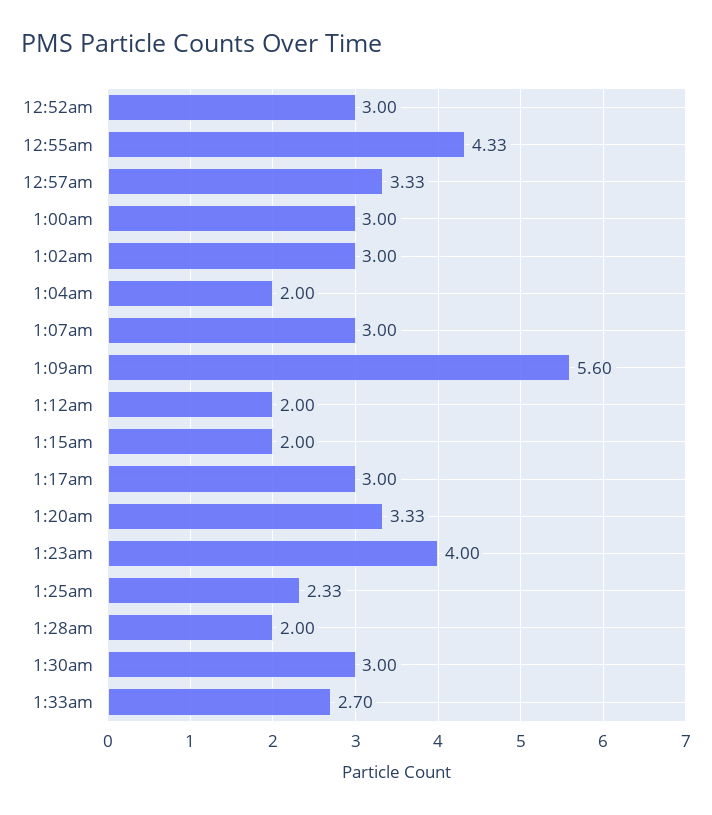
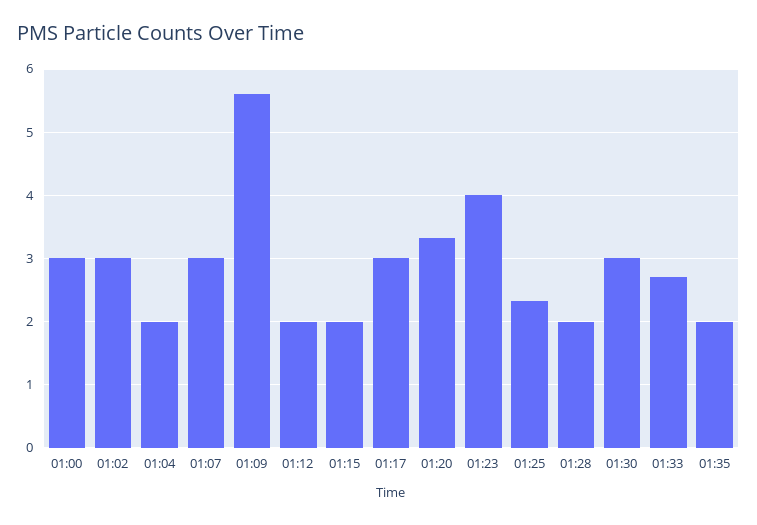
12:52am: 3 -> none
12:55am: 4.33 -> none
12:57am: 3.33 -> none
01:35: none -> 2

